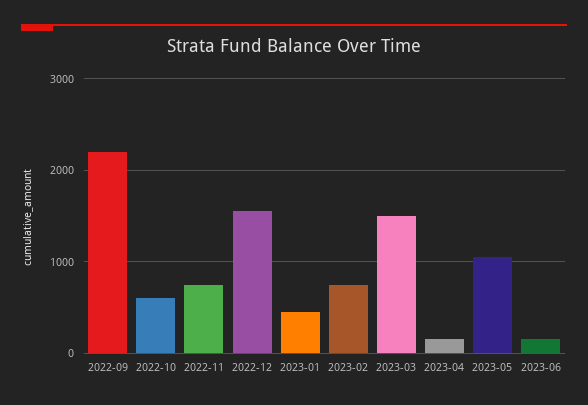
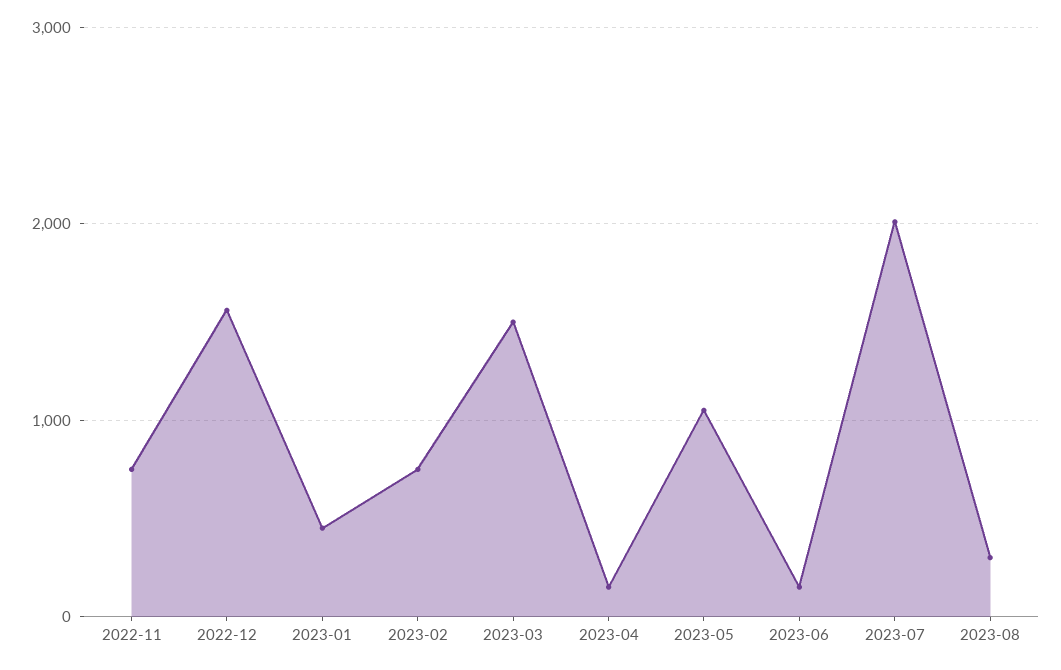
2022-09: 2200 -> none
2022-10: 600 -> none
2023-07: none -> 2000
2023-08: none -> 300

